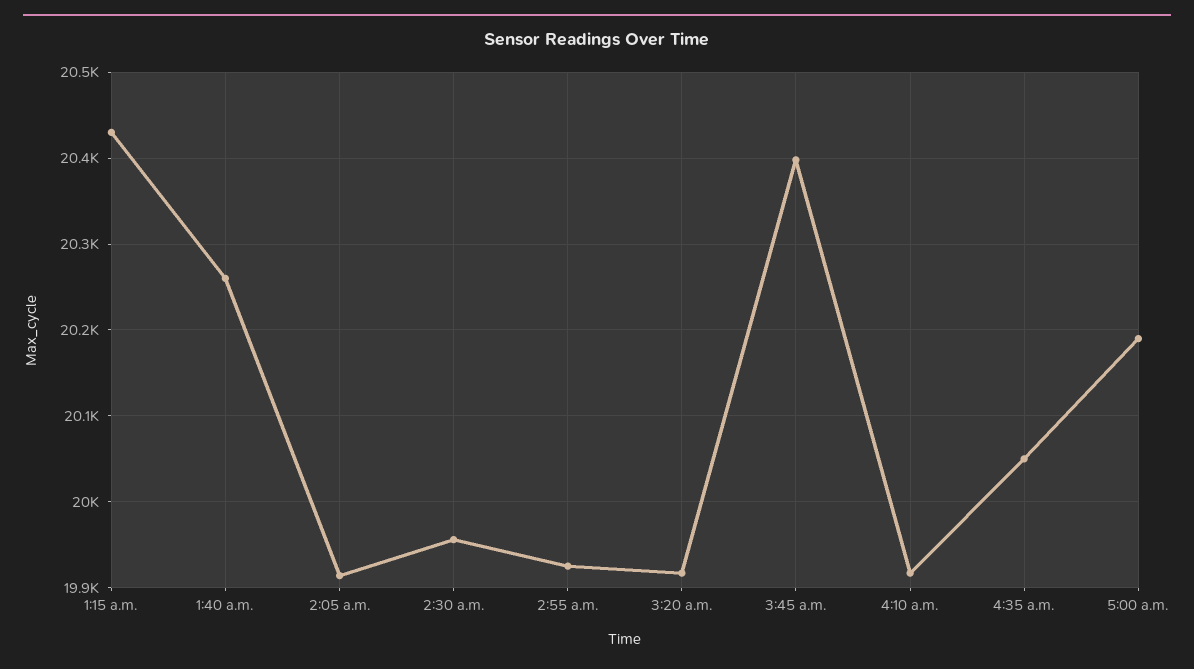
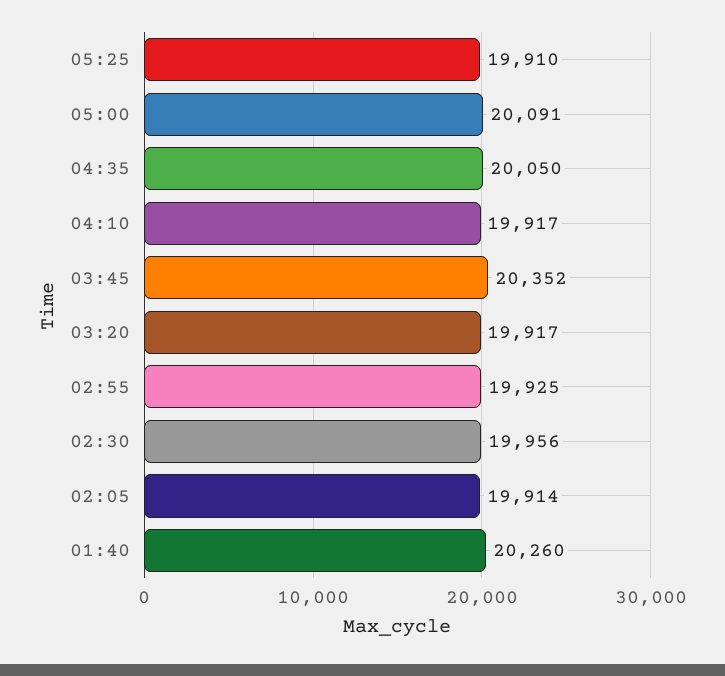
1:15 a.m.: 20430 -> none
3:45 a.m.: 20400 -> 20352
5:00 a.m.: 20190 -> 20091
05:25: none -> 19910

